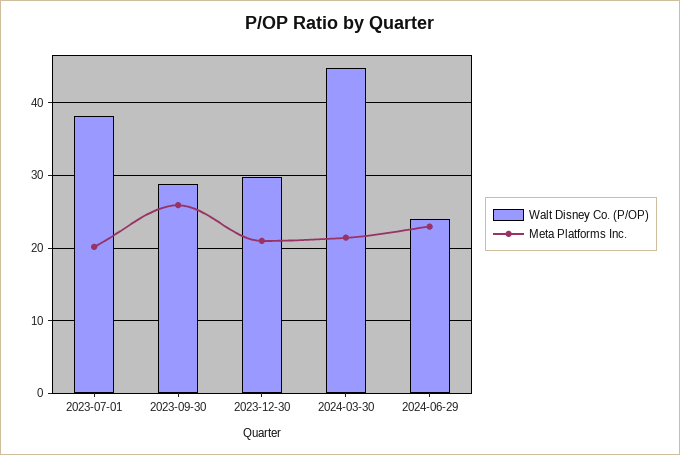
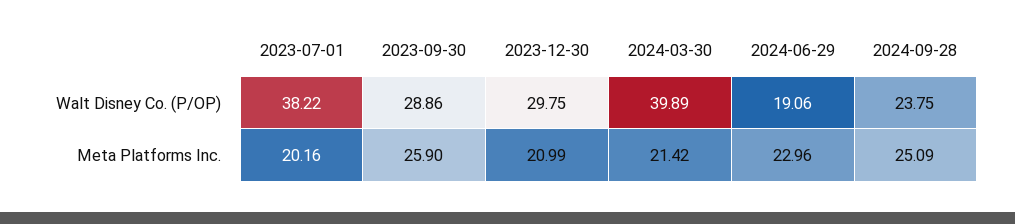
Walt Disney Co. (P/OP), 2024-03-30: 45 -> 39.89
Walt Disney Co. (P/OP), 2024-06-29: 24 -> 19.06
Walt Disney Co. (P/OP), 2024-09-28: none -> 23.75
Meta Platforms Inc., 2024-09-28: none -> 25.09

